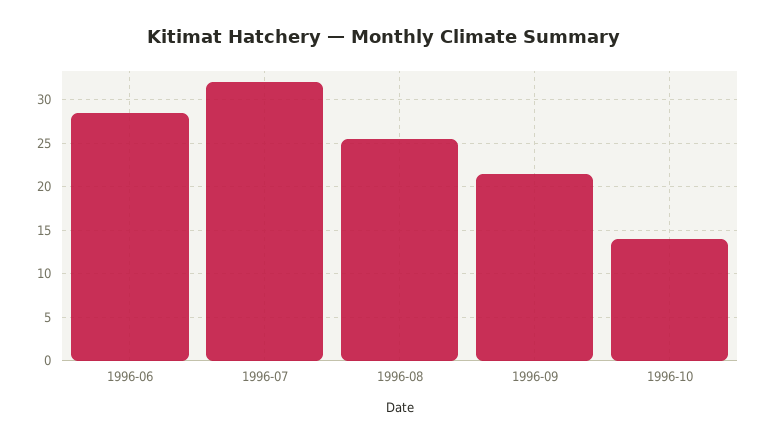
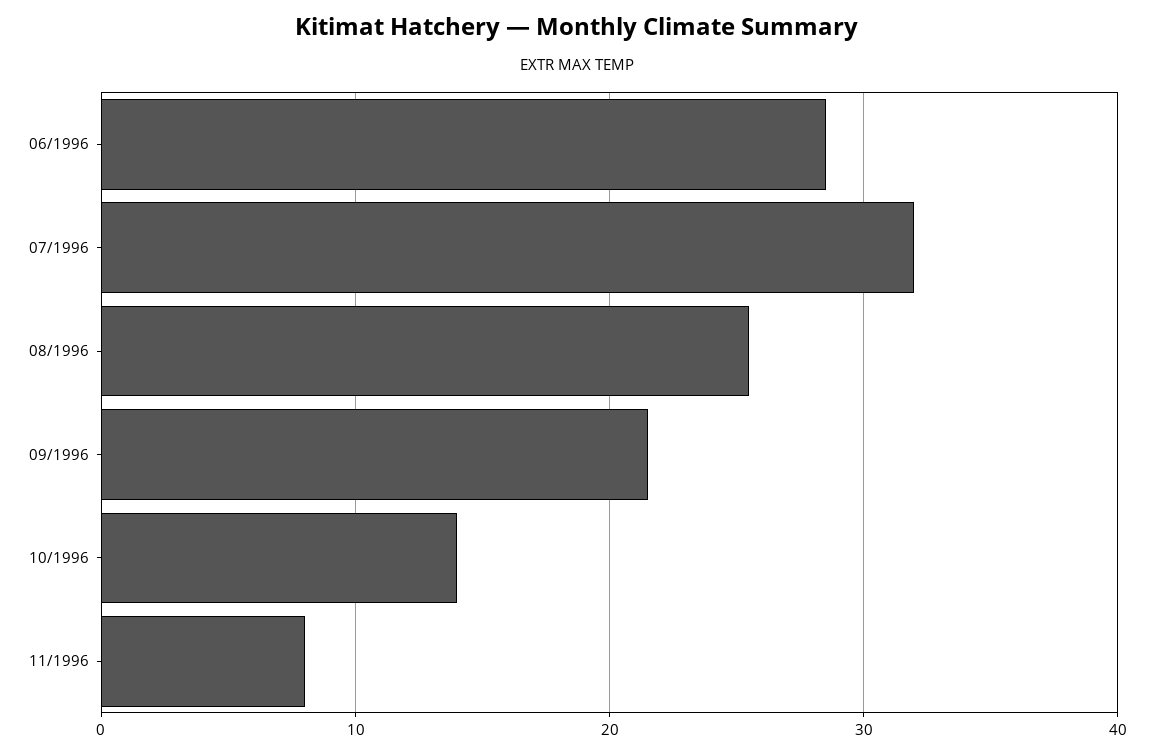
11/1996: none -> 8

